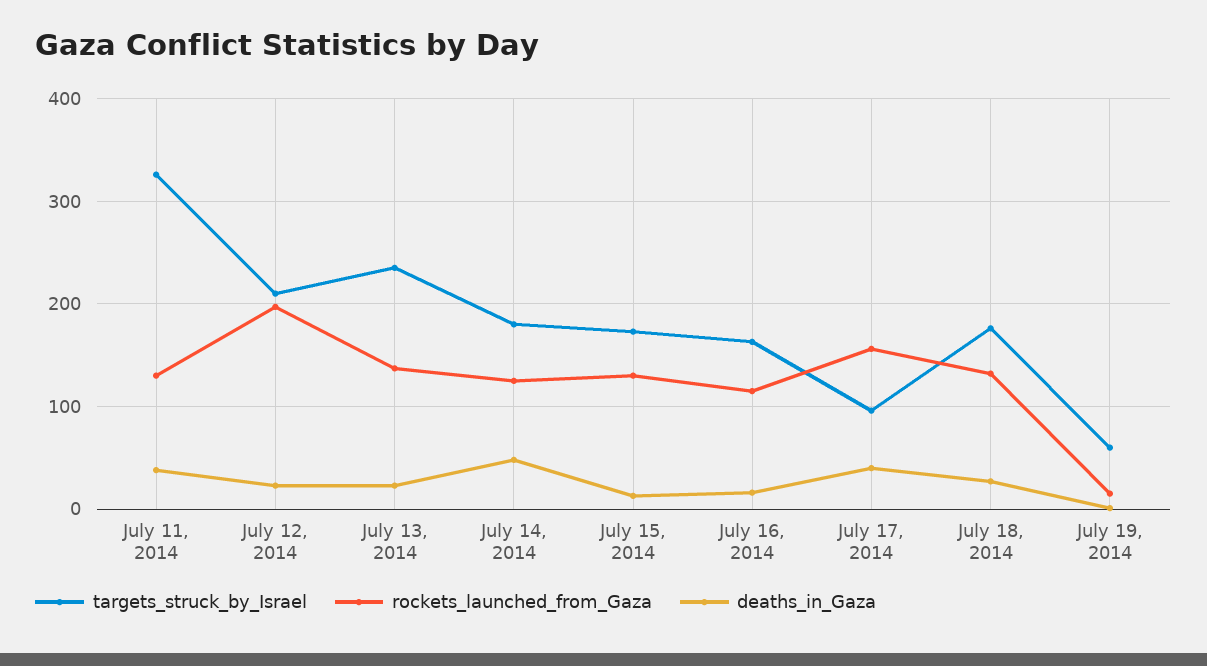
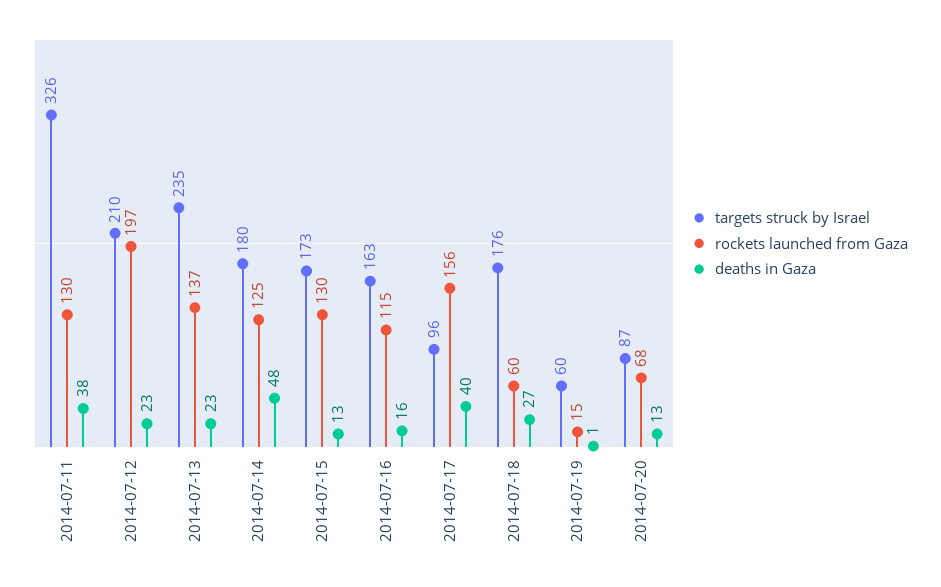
rockets_launched_from_Gaza, July 18, 2014: 130 -> 60
targets_struck_by_Israel, 2014-07-20: none -> 87
rockets_launched_from_Gaza, 2014-07-20: none -> 68
deaths_in_Gaza, 2014-07-20: none -> 13

